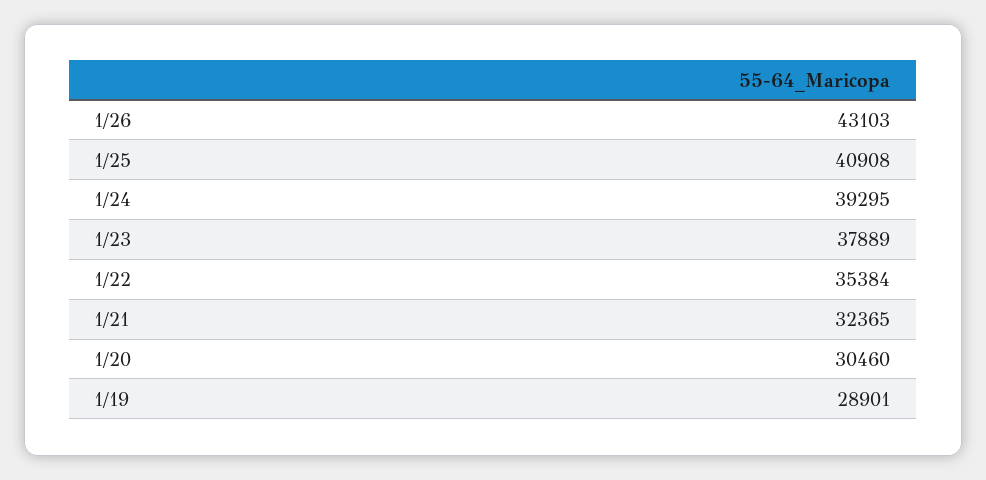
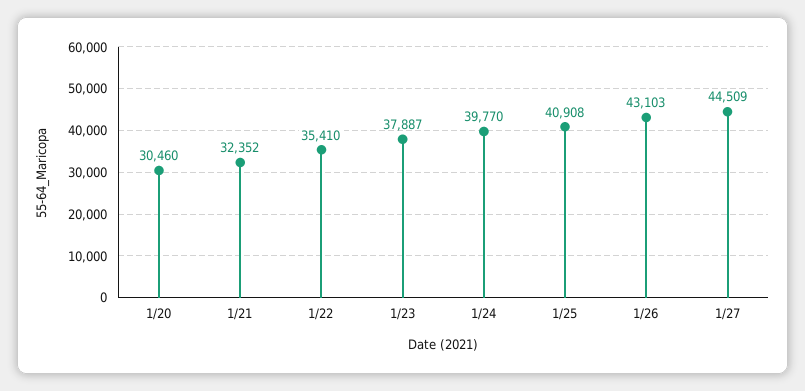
1/24: 39295 -> 39770
1/23: 37889 -> 37887
1/22: 35384 -> 35410
1/21: 32365 -> 32352
1/19: 28901 -> none
1/27: none -> 44509

